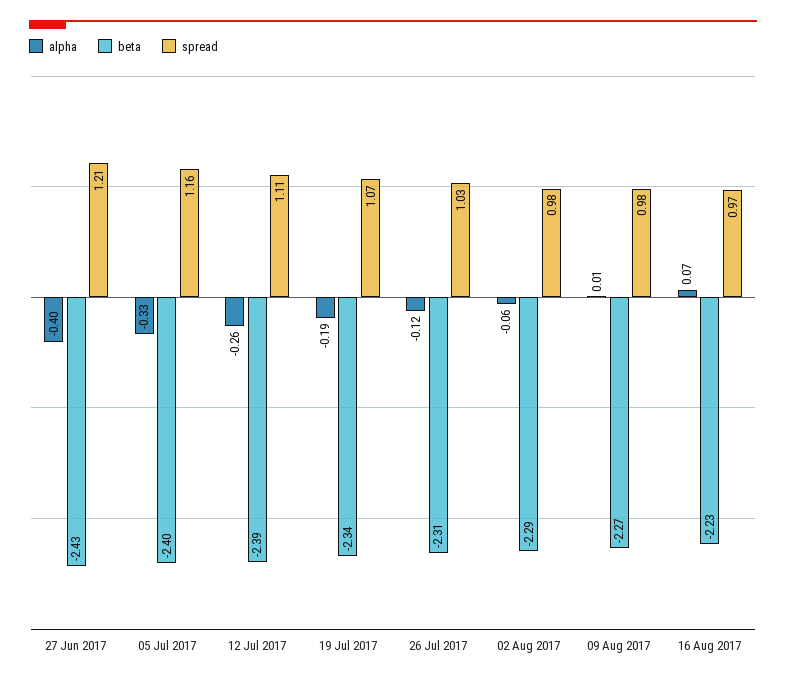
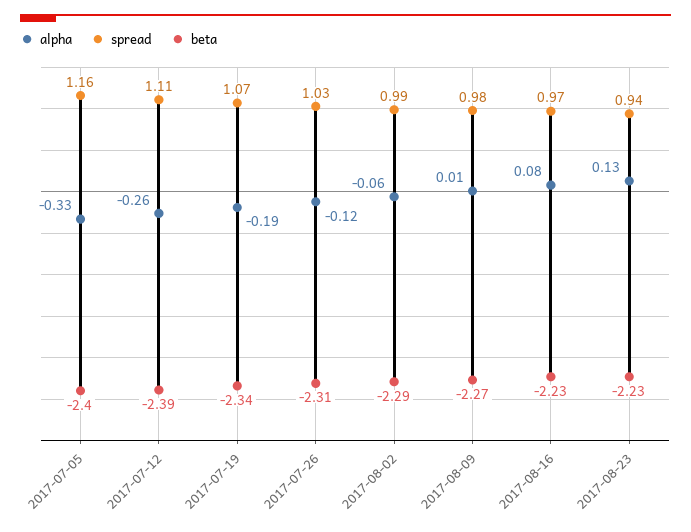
alpha, 27 Jun 2017: -0.4 -> none
beta, 27 Jun 2017: -2.43 -> none
spread, 27 Jun 2017: 1.21 -> none
spread, 02 Aug 2017: 0.98 -> 0.99
alpha, 16 Aug 2017: 0.07 -> 0.08
alpha, 2017-08-23: none -> 0.13
spread, 2017-08-23: none -> 0.94
beta, 2017-08-23: none -> -2.23

